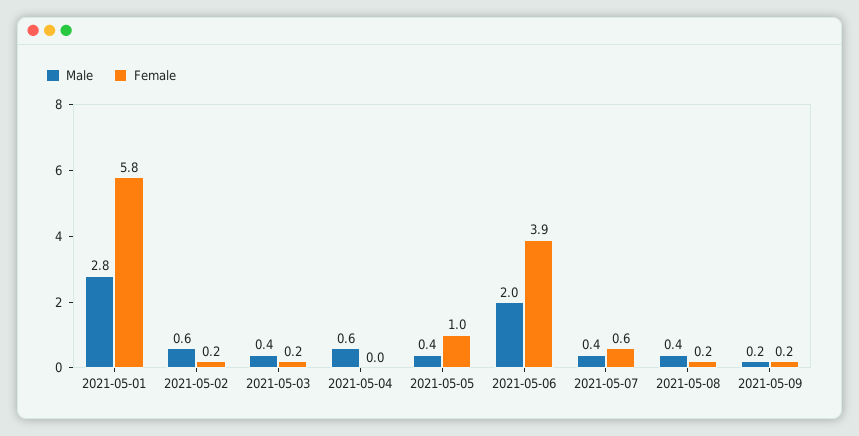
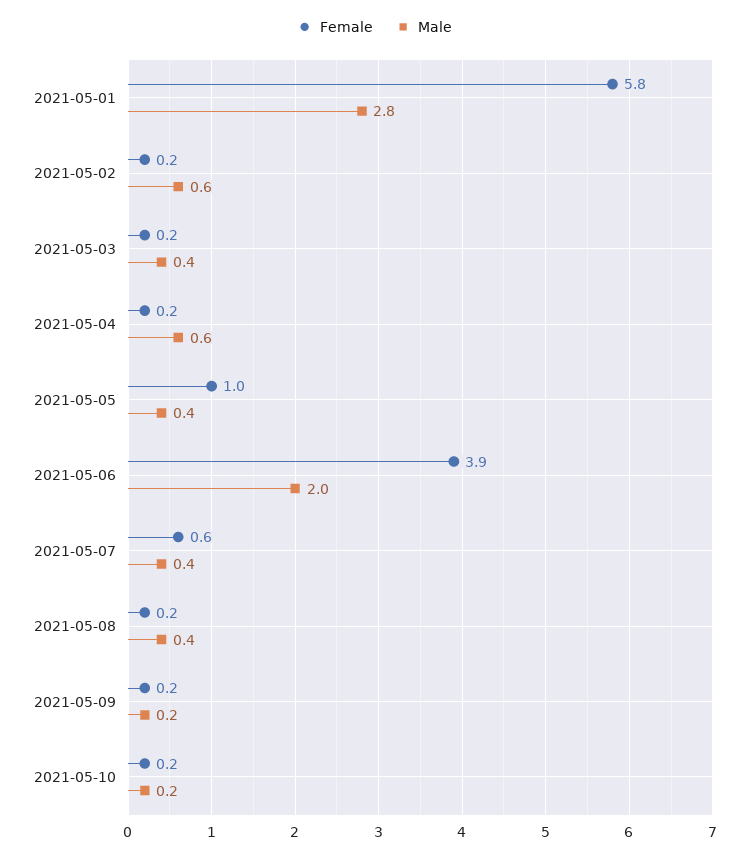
Female, 2021-05-04: 0 -> 0.2
Female, 2021-05-10: none -> 0.2
Male, 2021-05-10: none -> 0.2

